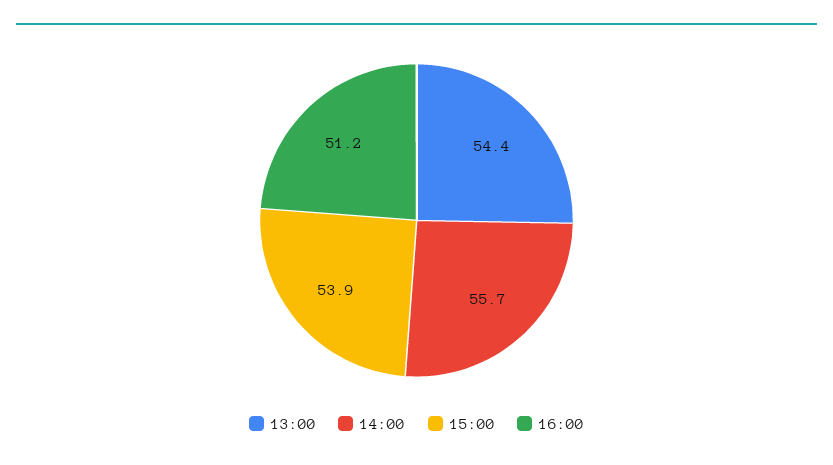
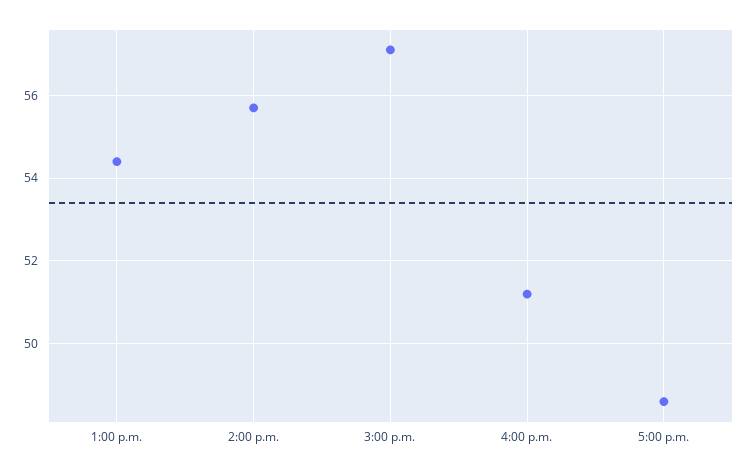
15:00: 53.9 -> 57
5:00 p.m.: none -> 48.5

